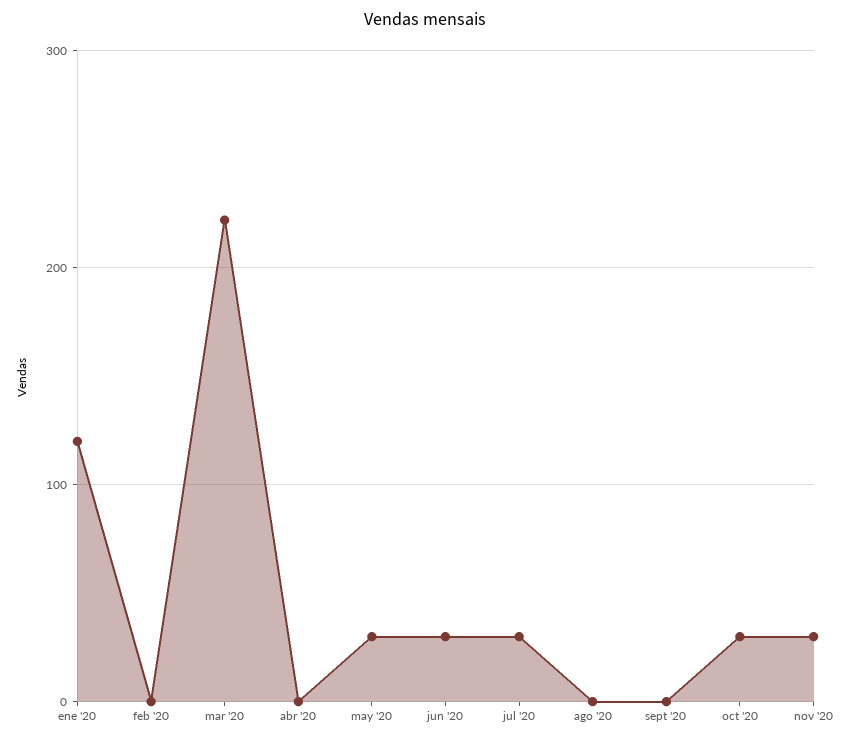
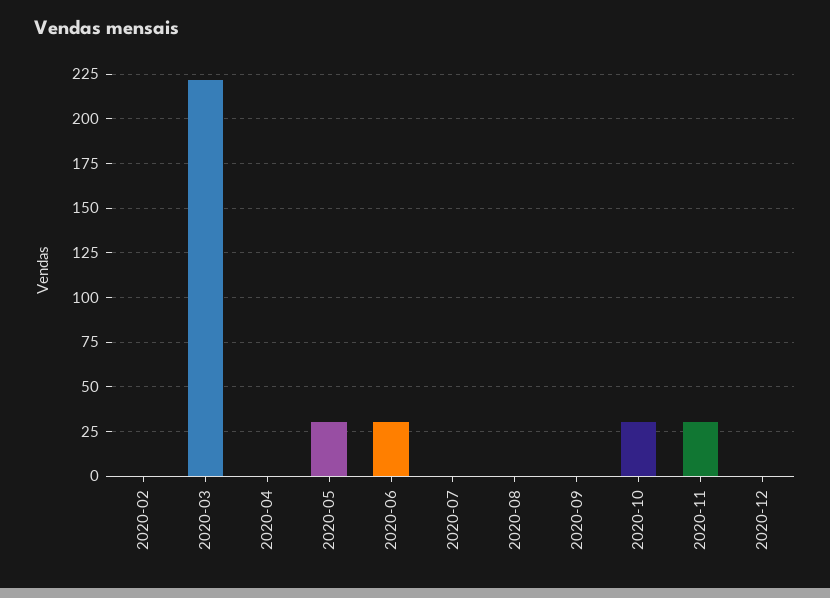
ene '20: 120 -> none
jul '20: 30 -> 0
2020-12: none -> 0

